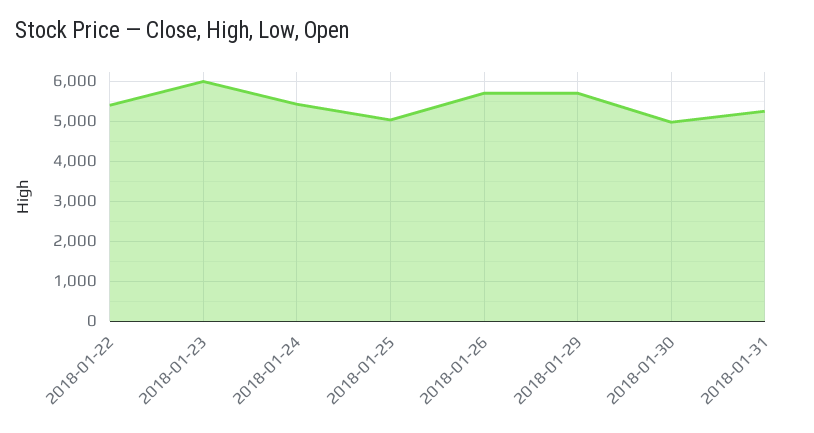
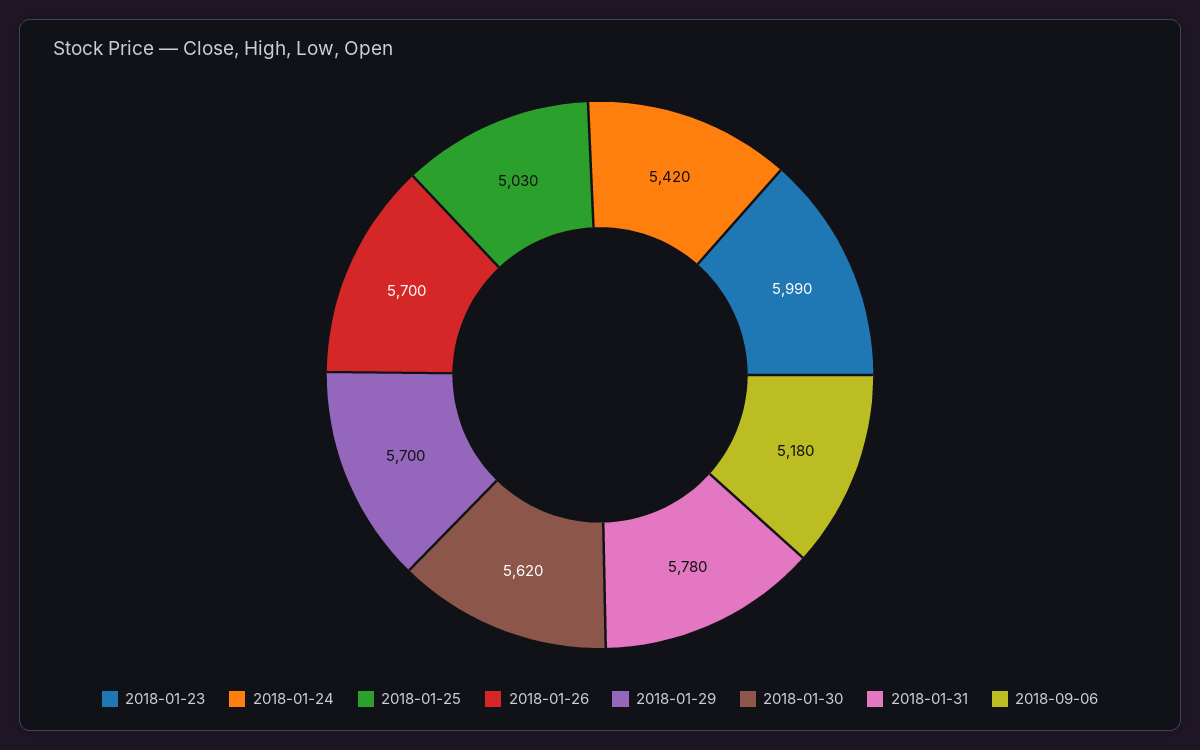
2018-01-22: 5400 -> none
2018-01-30: 5000 -> 5620
2018-01-31: 5200 -> 5780
2018-09-06: none -> 5180

